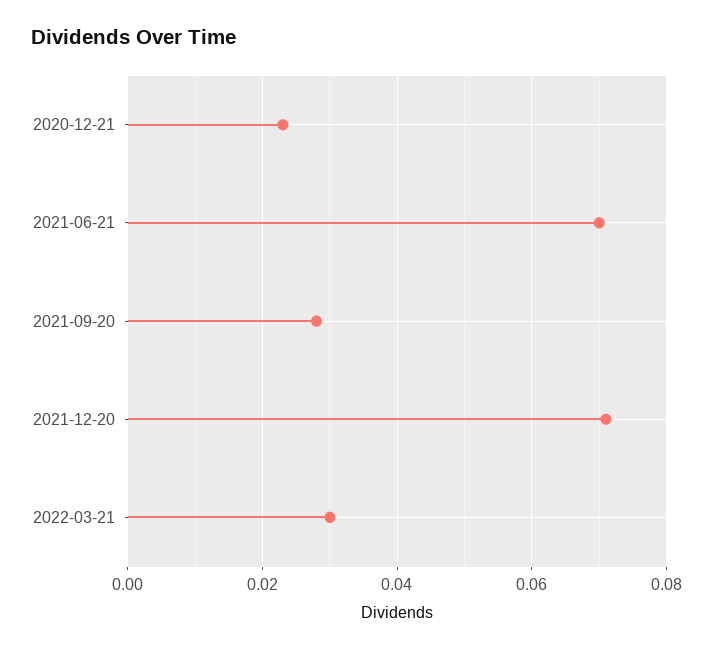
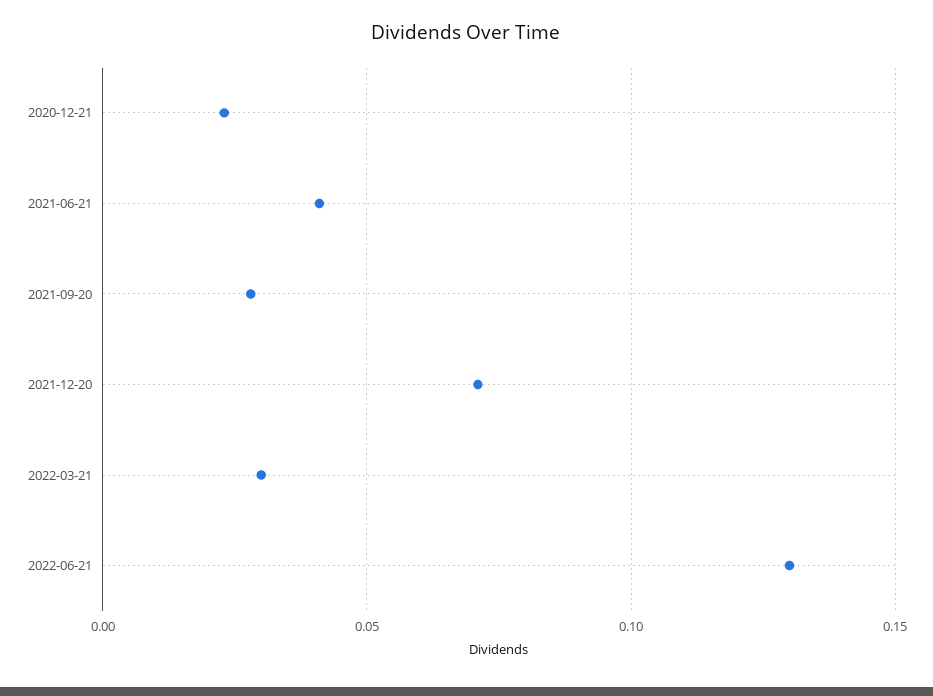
2021-06-21: 0.07 -> 0.04
2022-06-21: none -> 0.13

